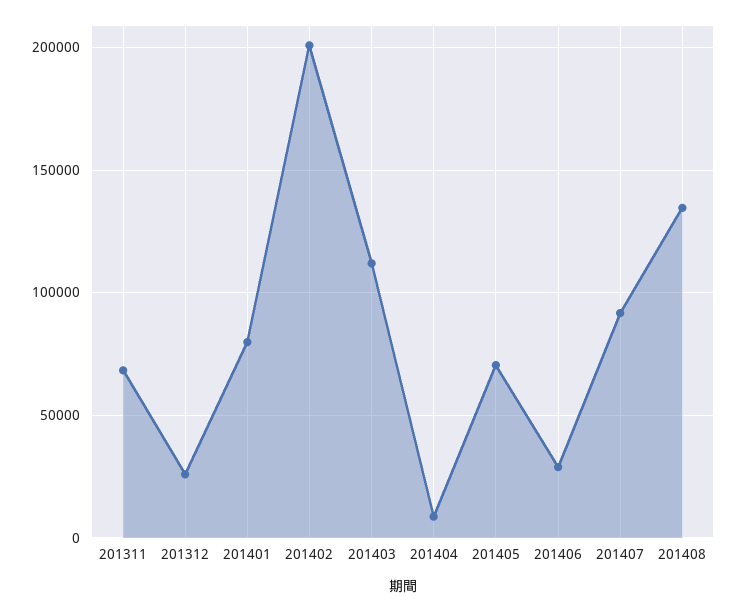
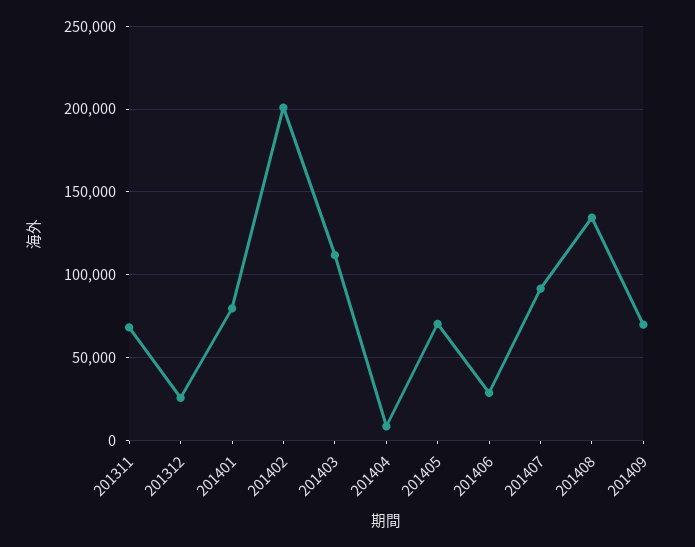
201409: none -> 70000

